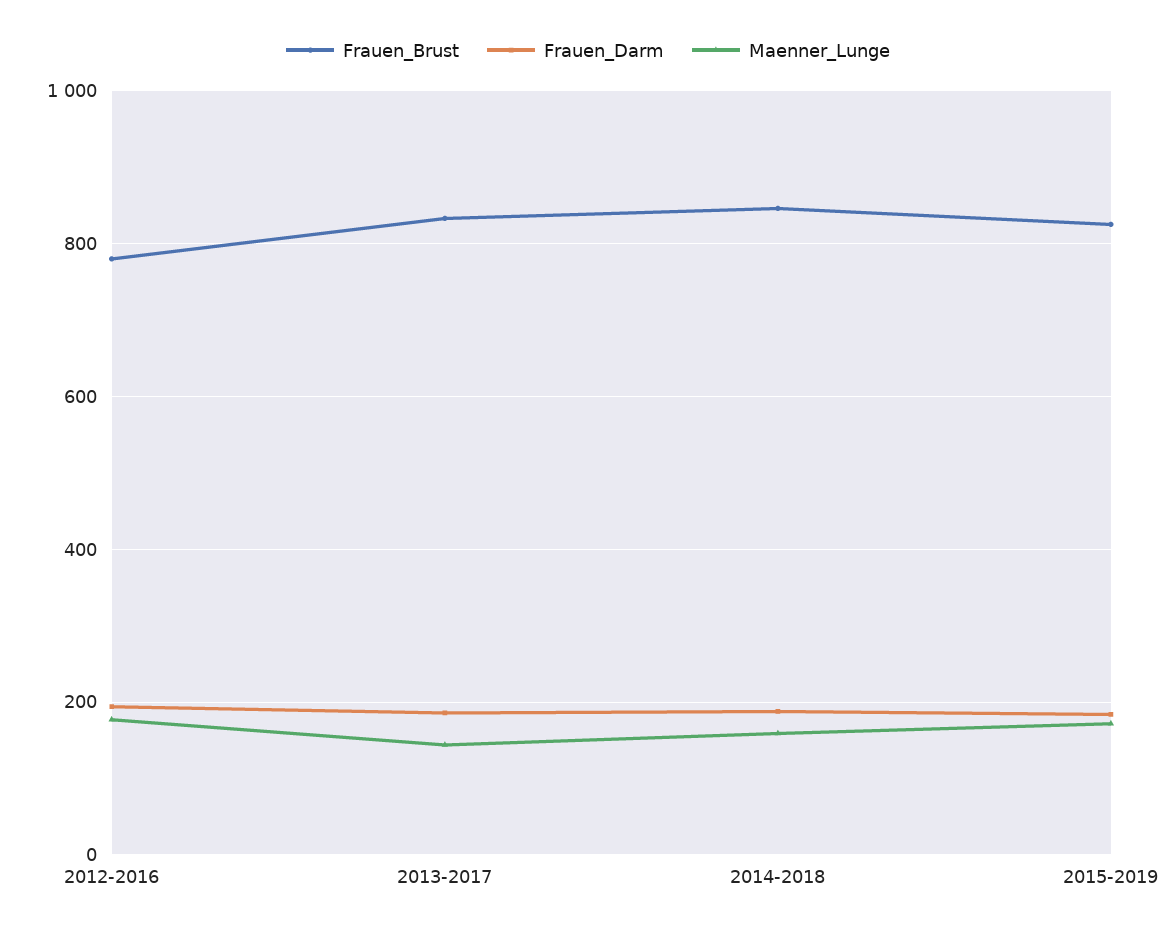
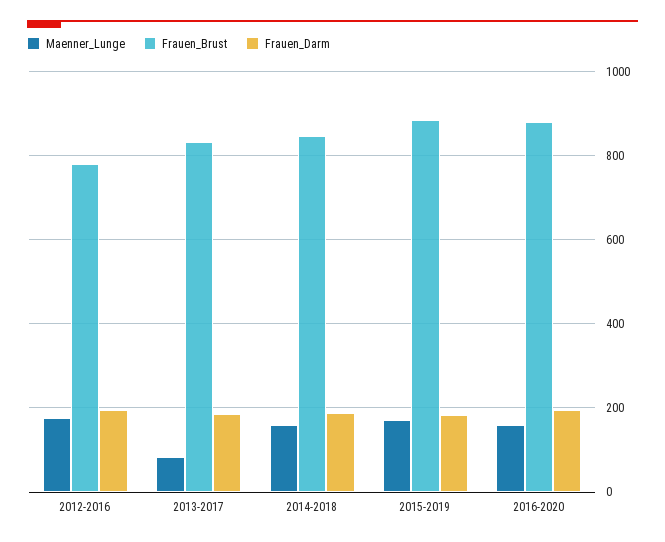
Maenner_Lunge, 2013-2017: 140 -> 80
Frauen_Brust, 2015-2019: 820 -> 880
Maenner_Lunge, 2016-2020: none -> 160
Frauen_Brust, 2016-2020: none -> 880
Frauen_Darm, 2016-2020: none -> 200

